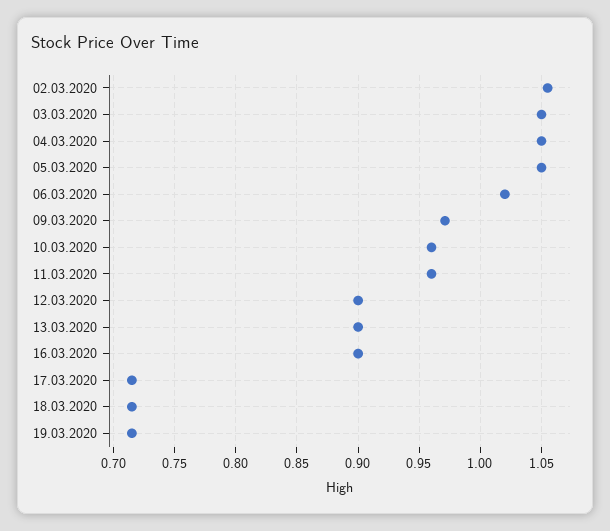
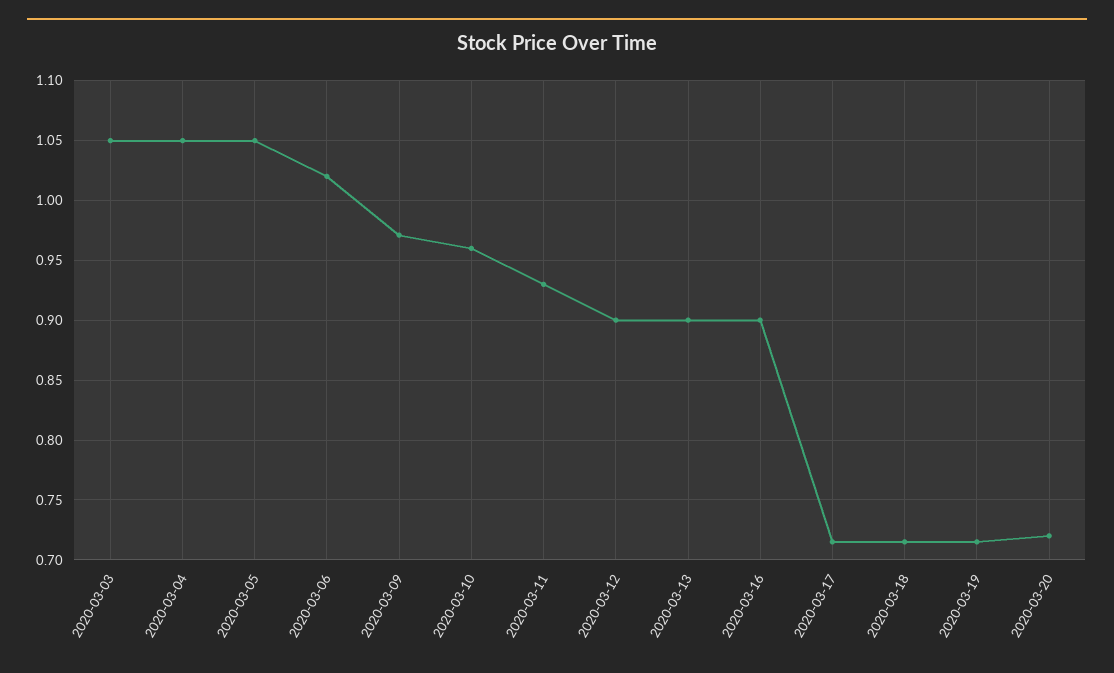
02.03.2020: 1.055 -> none
11.03.2020: 0.96 -> 0.93
2020-03-20: none -> 0.72

